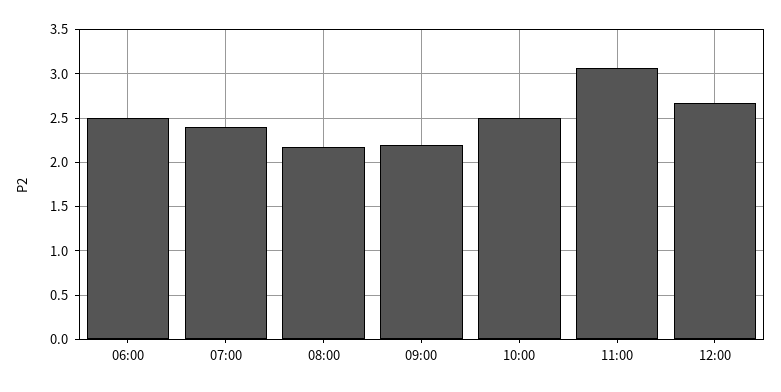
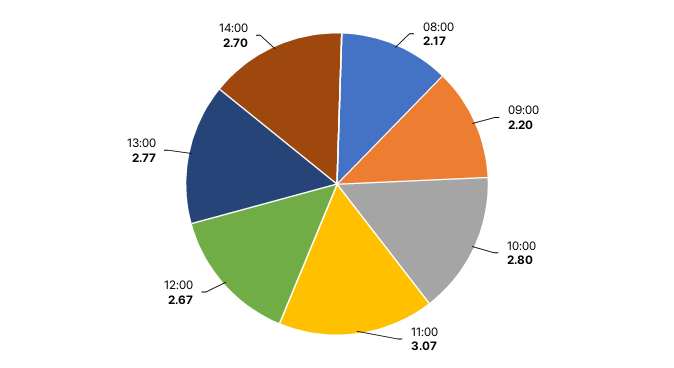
06:00: 2.5 -> none
07:00: 2.4 -> none
10:00: 2.5 -> 2.8
13:00: none -> 2.77
14:00: none -> 2.7

